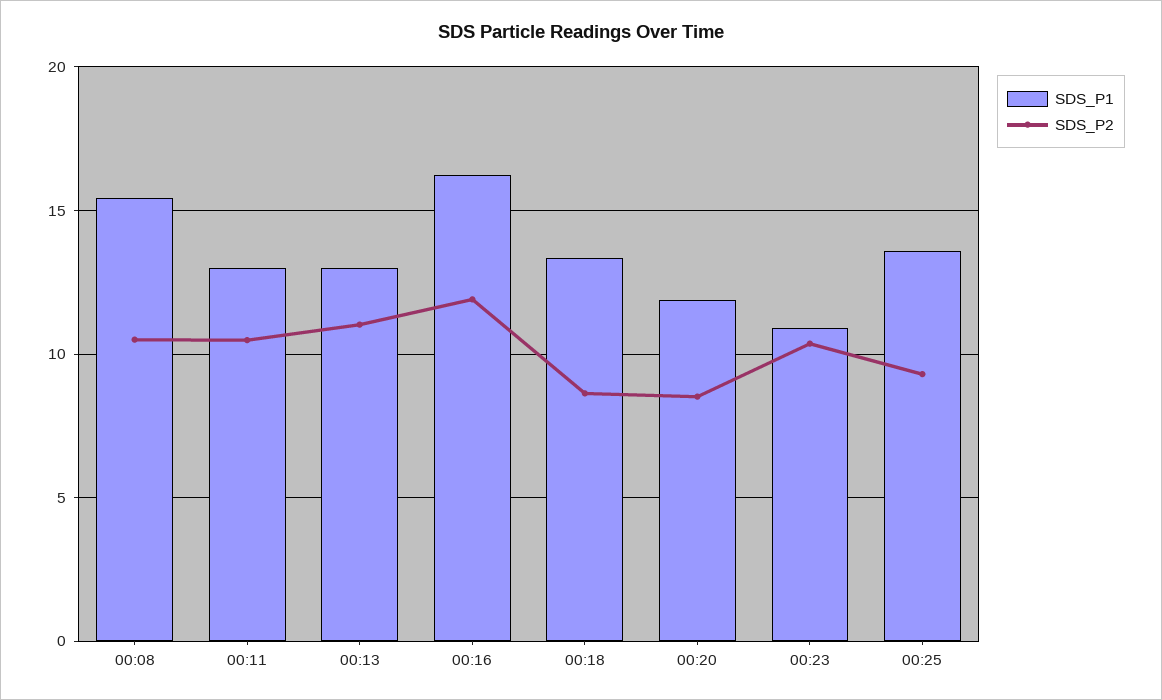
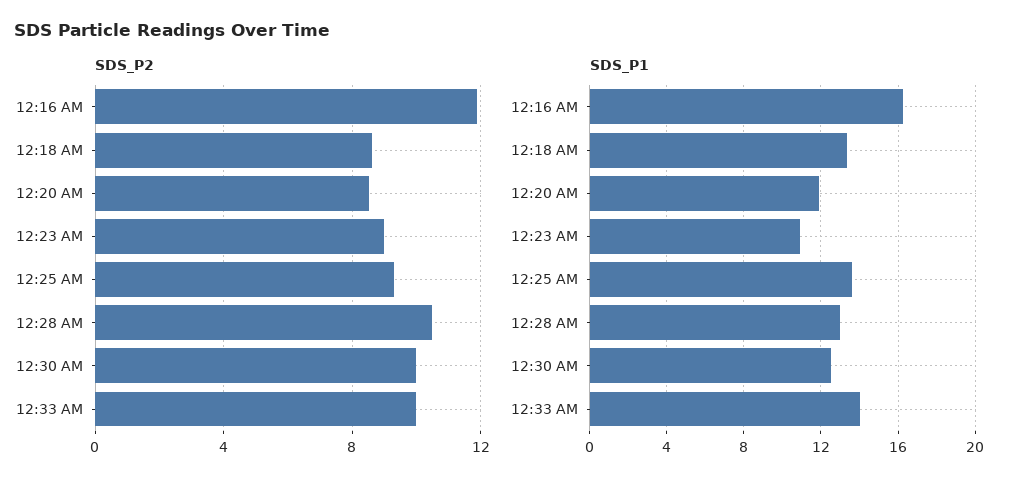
SDS_P1, 00:08: 15.5 -> none
SDS_P2, 00:08: 10.5 -> none
SDS_P1, 00:11: 13 -> none
SDS_P2, 00:11: 10.5 -> none
SDS_P1, 00:13: 13 -> none
SDS_P2, 00:13: 11 -> none
SDS_P2, 00:23: 10.5 -> 9
SDS_P2, 12:28 AM: none -> 10.5
SDS_P2, 12:30 AM: none -> 10
SDS_P2, 12:33 AM: none -> 10
SDS_P1, 12:28 AM: none -> 13
SDS_P1, 12:30 AM: none -> 12.5
SDS_P1, 12:33 AM: none -> 14

